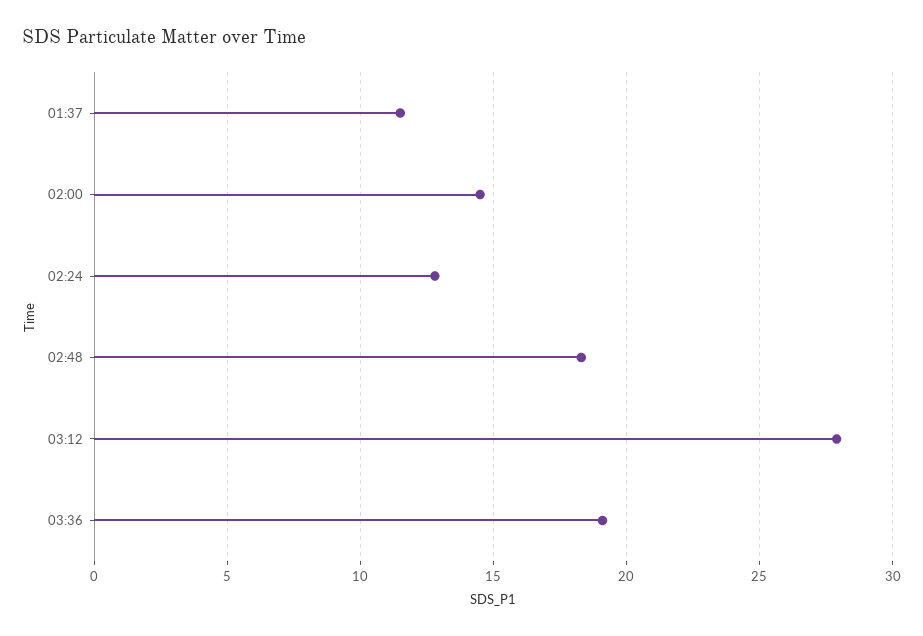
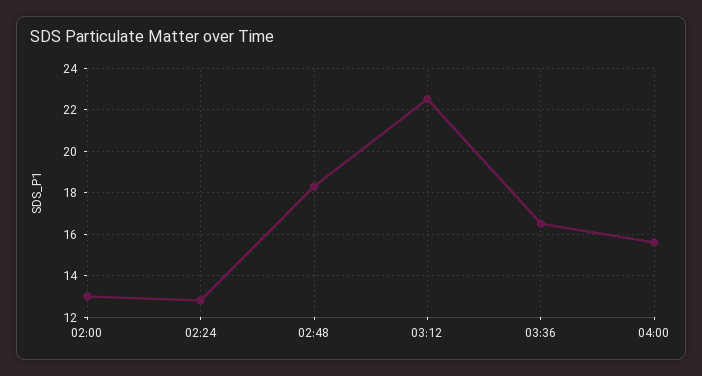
01:37: 11.5 -> none
02:00: 14.5 -> 13
03:12: 28 -> 22.5
03:36: 19 -> 16.5
04:00: none -> 15.5

